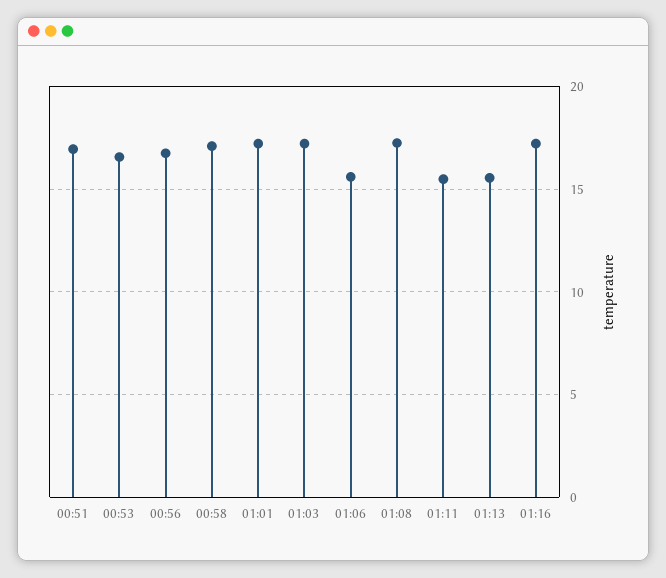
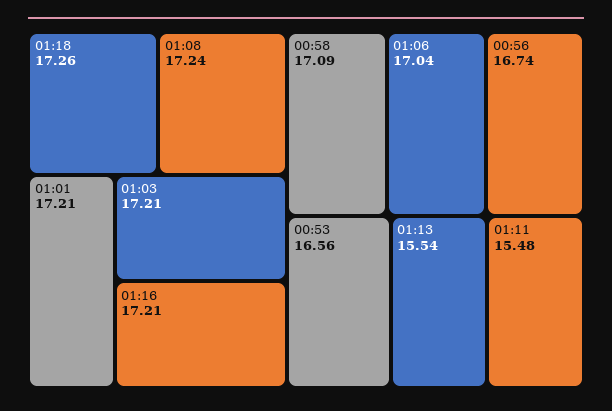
00:51: 17 -> none
01:06: 15.5 -> 17.04
01:18: none -> 17.26

